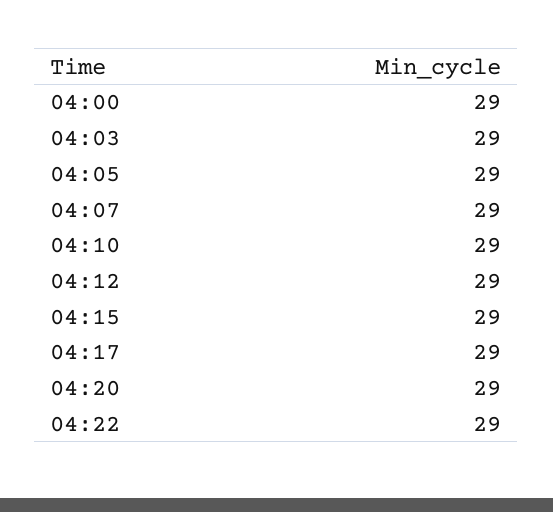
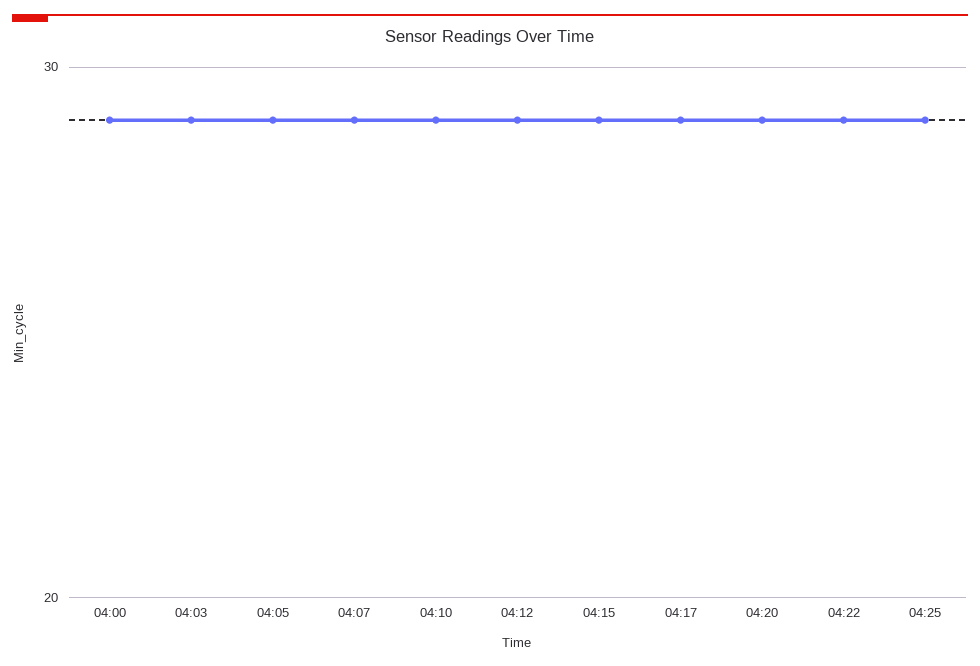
04:25: none -> 29

